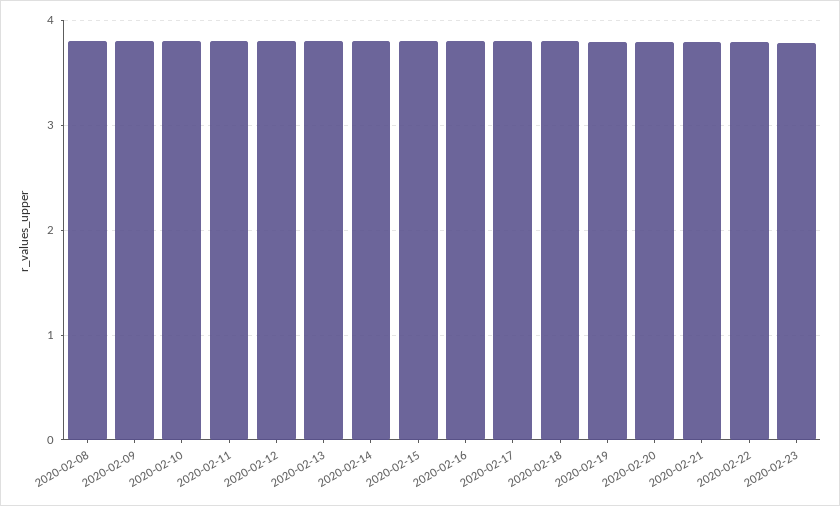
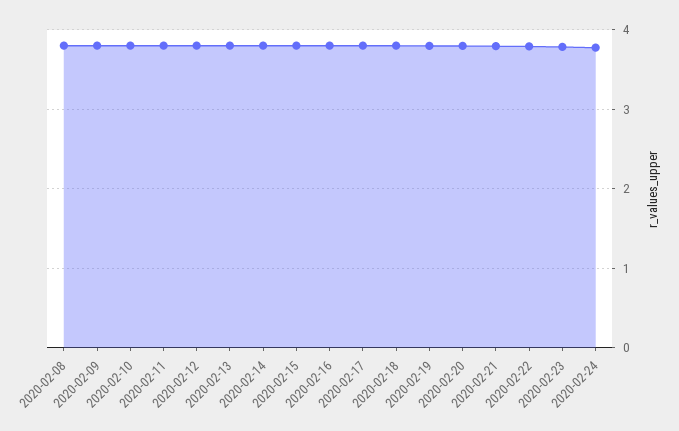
2020-02-24: none -> 3.8

